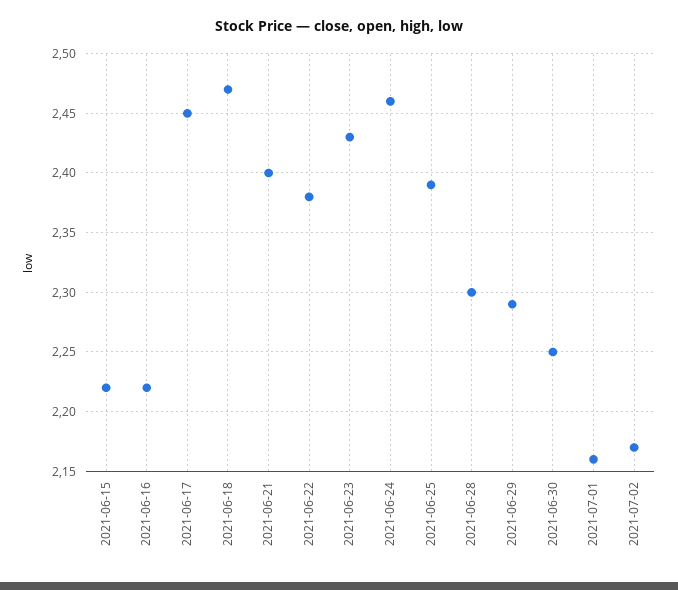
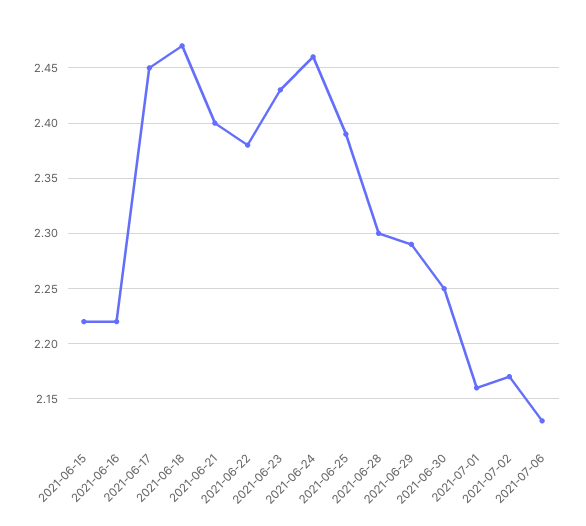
2021-07-06: none -> 2.13

